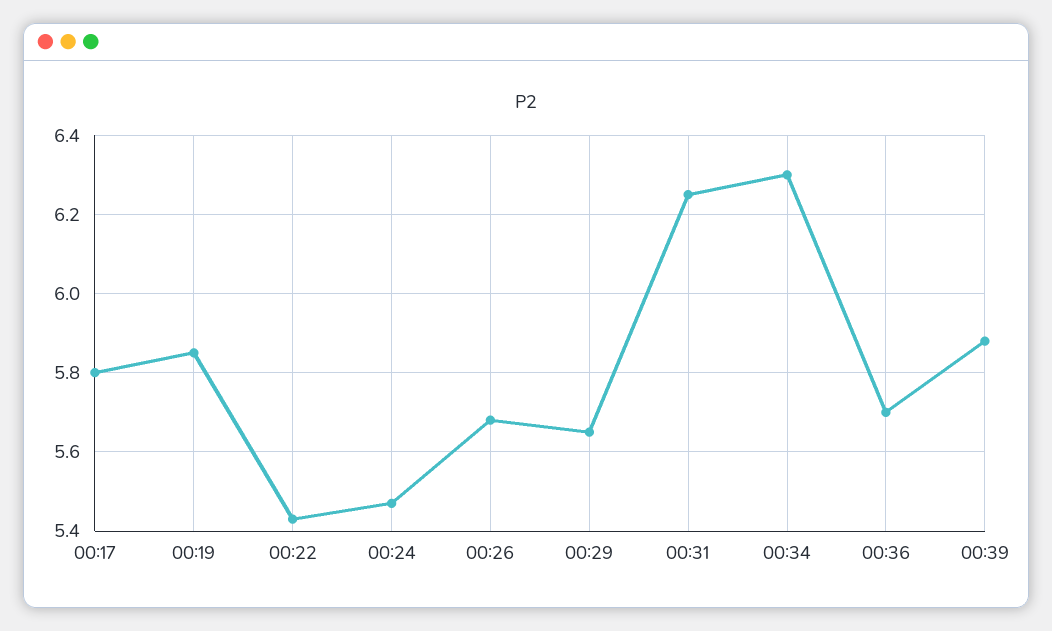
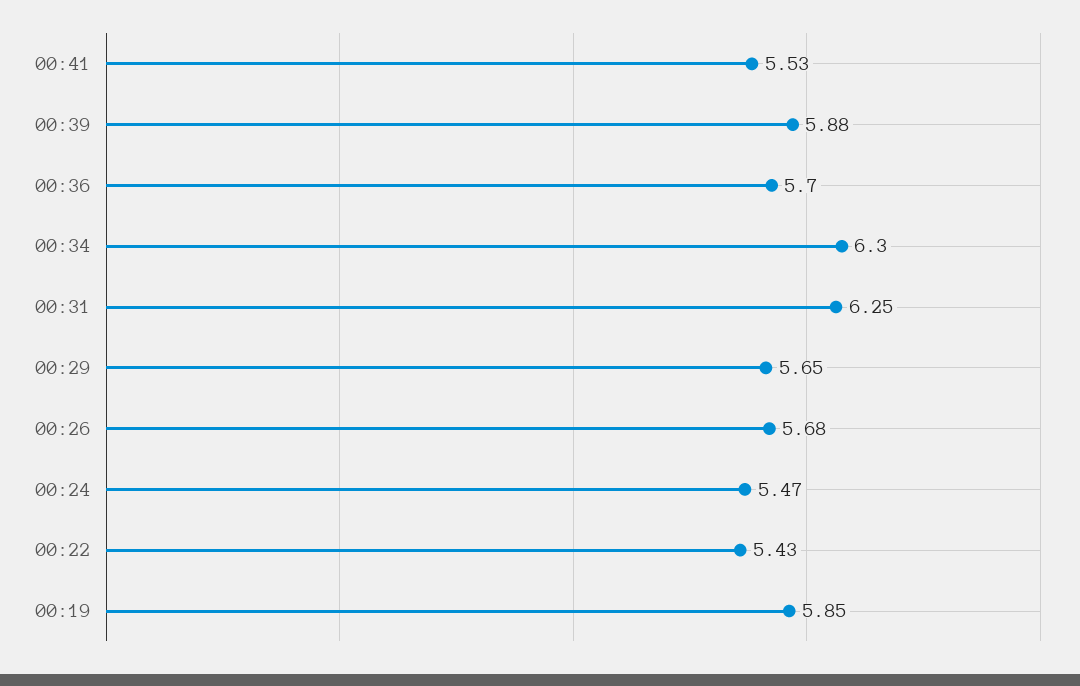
00:17: 5.8 -> none
00:41: none -> 5.53

